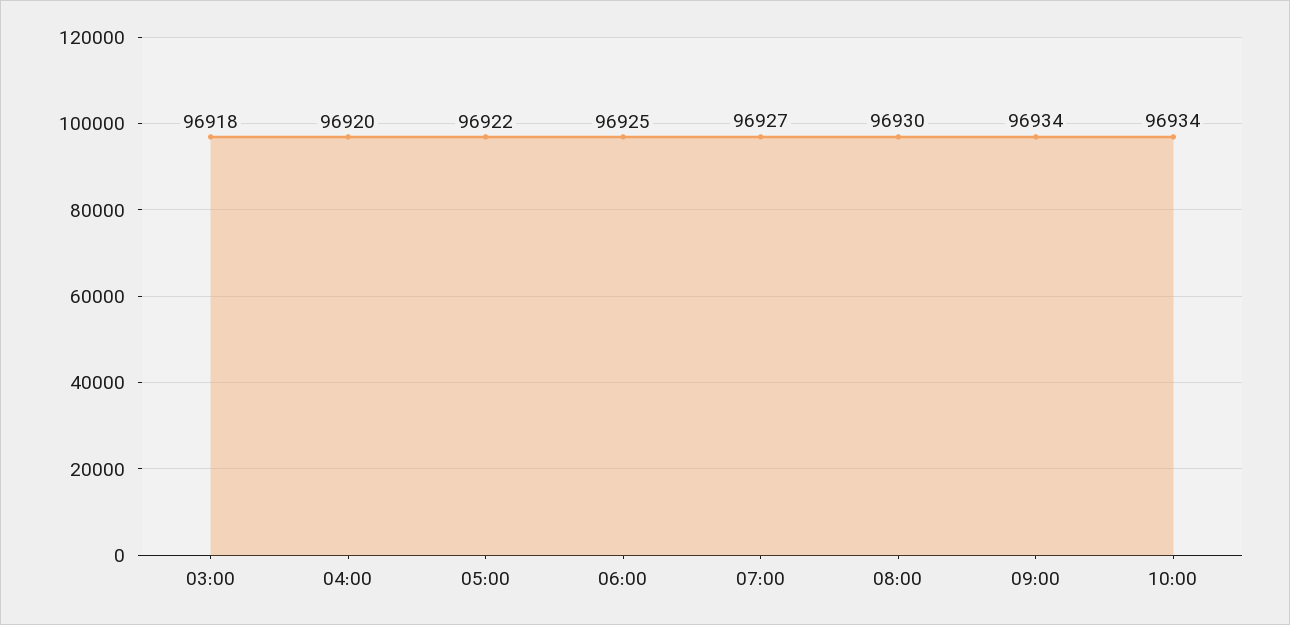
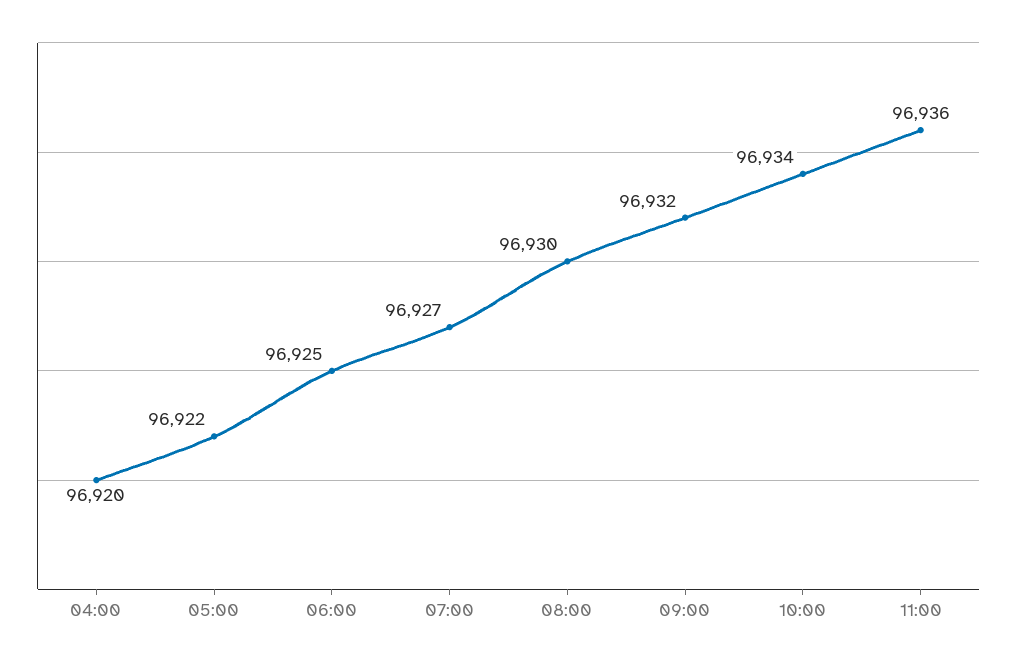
03:00: 96918 -> none
09:00: 96934 -> 96932
11:00: none -> 96936

